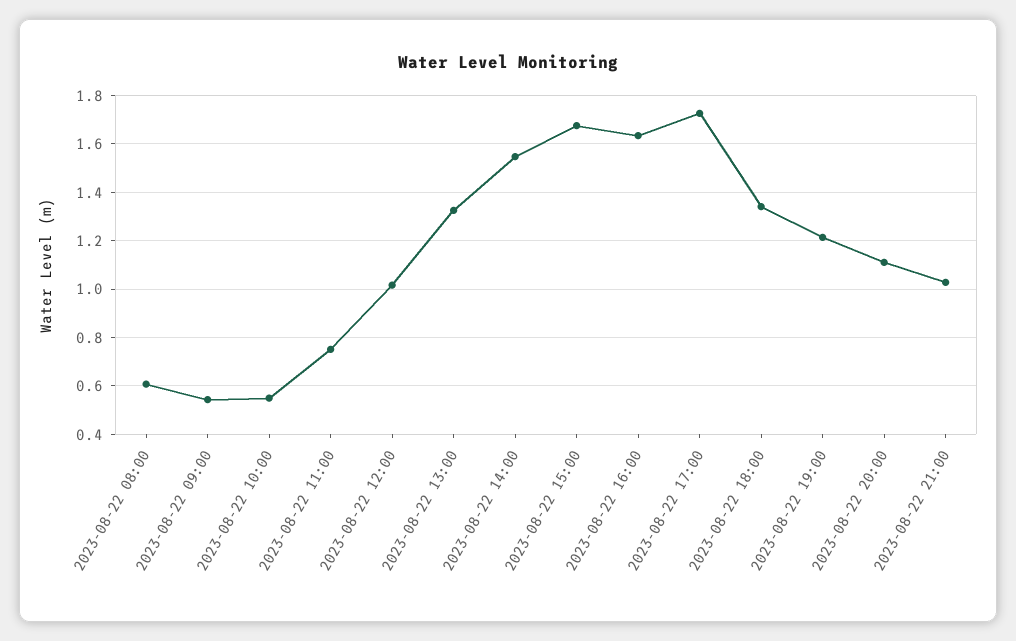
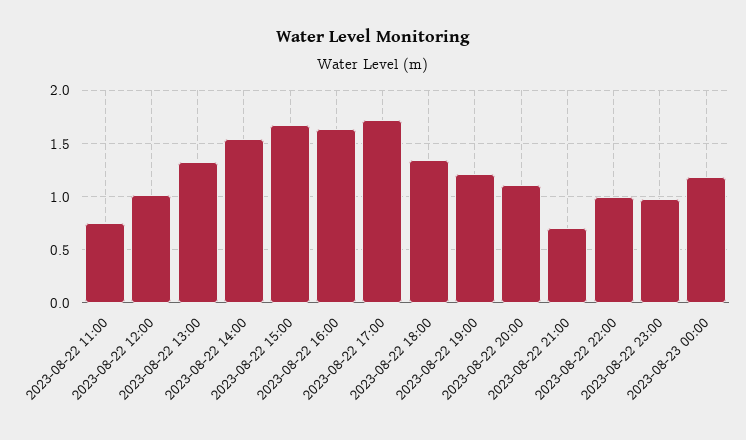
2023-08-22 08:00: 0.6 -> none
2023-08-22 09:00: 0.55 -> none
2023-08-22 10:00: 0.55 -> none
2023-08-22 21:00: 1.025 -> 0.7
2023-08-22 22:00: none -> 1
2023-08-22 23:00: none -> 1
2023-08-23 00:00: none -> 1.2

